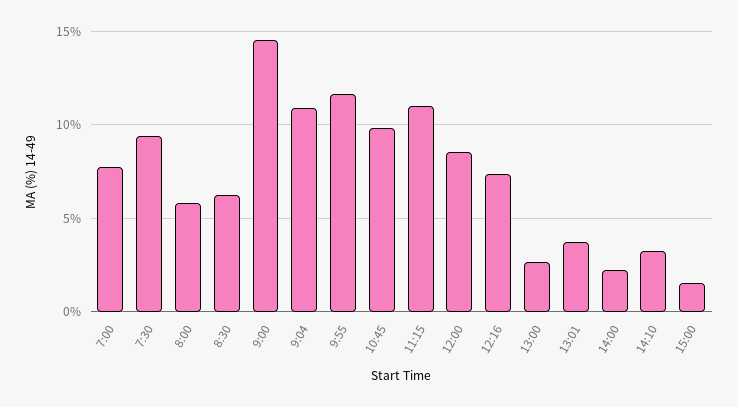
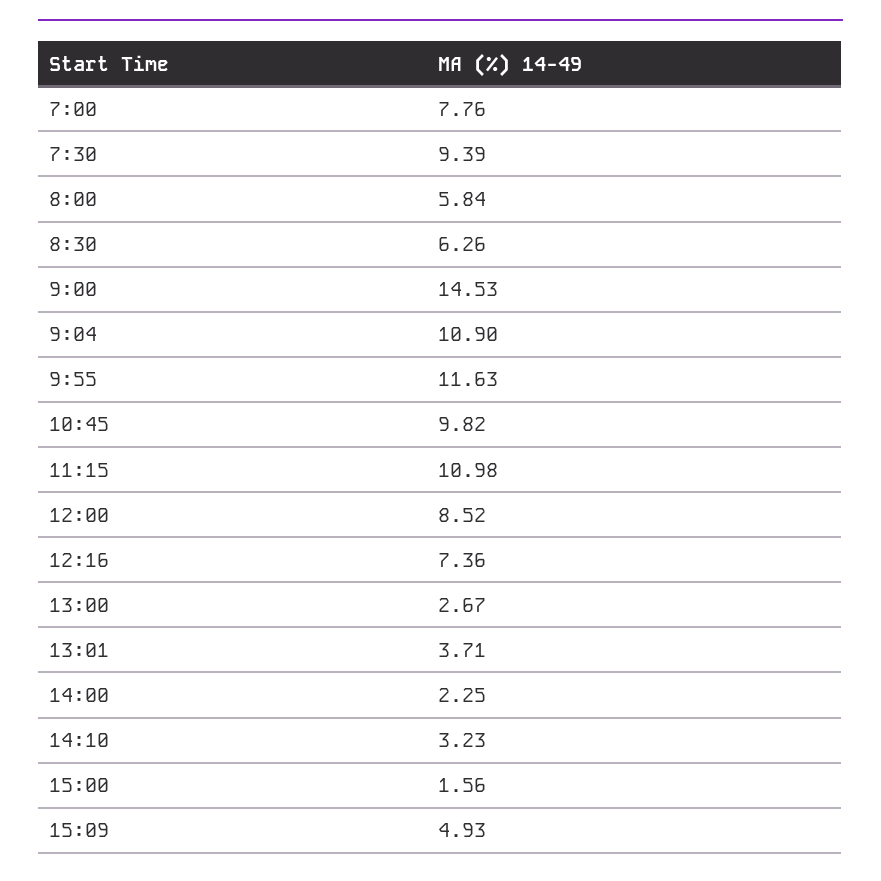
15:09: none -> 4.93

